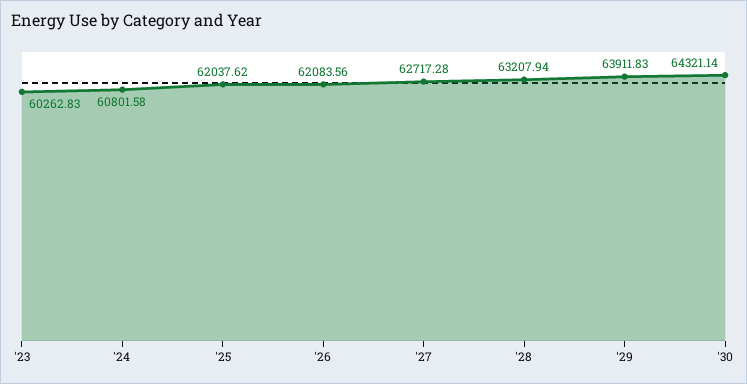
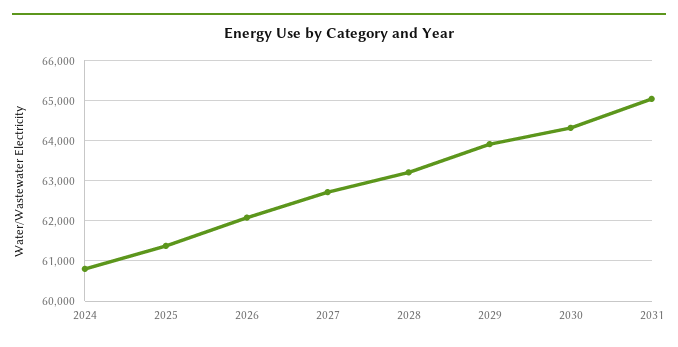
'23: 60262.83 -> none
'25: 62037.62 -> 61400
2031: none -> 65000

